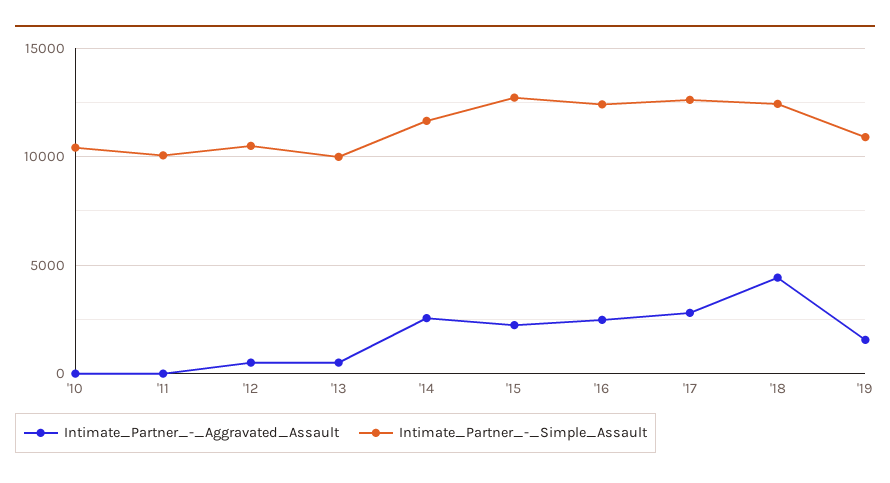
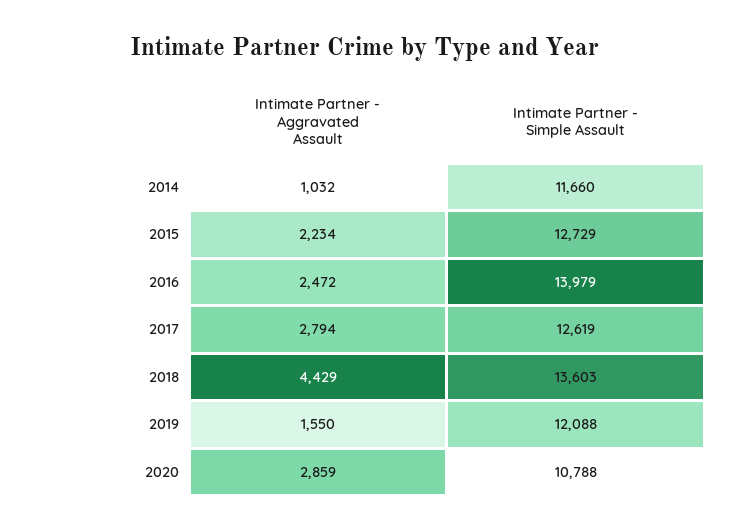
Intimate_Partner_-_Aggravated_Assault, '10: 0 -> none
Intimate_Partner_-_Simple_Assault, '10: 10500 -> none
Intimate_Partner_-_Aggravated_Assault, '11: 0 -> none
Intimate_Partner_-_Simple_Assault, '11: 10000 -> none
Intimate_Partner_-_Aggravated_Assault, '12: 500 -> none
Intimate_Partner_-_Simple_Assault, '12: 10500 -> none
Intimate_Partner_-_Aggravated_Assault, '13: 500 -> none
Intimate_Partner_-_Simple_Assault, '13: 10000 -> none
Intimate_Partner_-_Aggravated_Assault, '14: 2500 -> 1032
Intimate_Partner_-_Simple_Assault, '16: 12500 -> 13979
Intimate_Partner_-_Simple_Assault, '18: 12500 -> 13603
Intimate_Partner_-_Simple_Assault, '19: 11000 -> 12088
Intimate_Partner_-_Aggravated_Assault, 2020: none -> 2859
Intimate_Partner_-_Simple_Assault, 2020: none -> 10788

